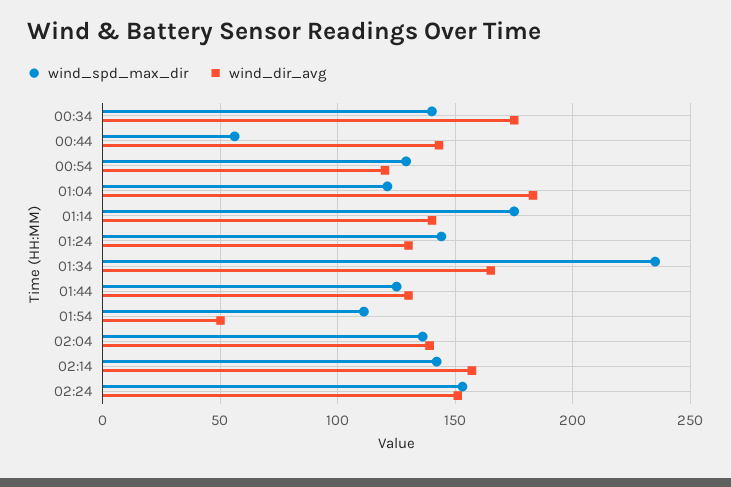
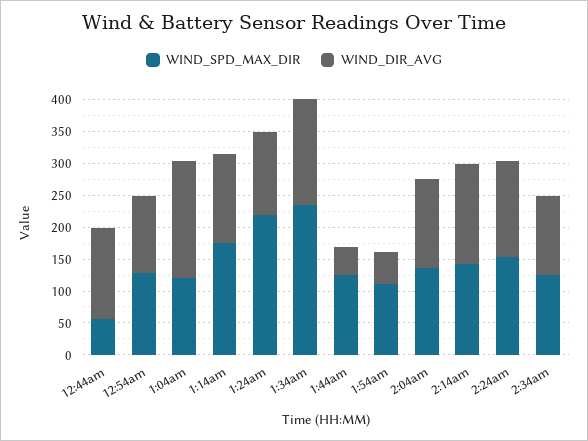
wind_spd_max_dir, 00:34: 140 -> none
wind_dir_avg, 00:34: 175 -> none
wind_spd_max_dir, 01:24: 145 -> 225
wind_dir_avg, 01:44: 130 -> 50
wind_spd_max_dir, 2:34am: none -> 125
wind_dir_avg, 2:34am: none -> 125

